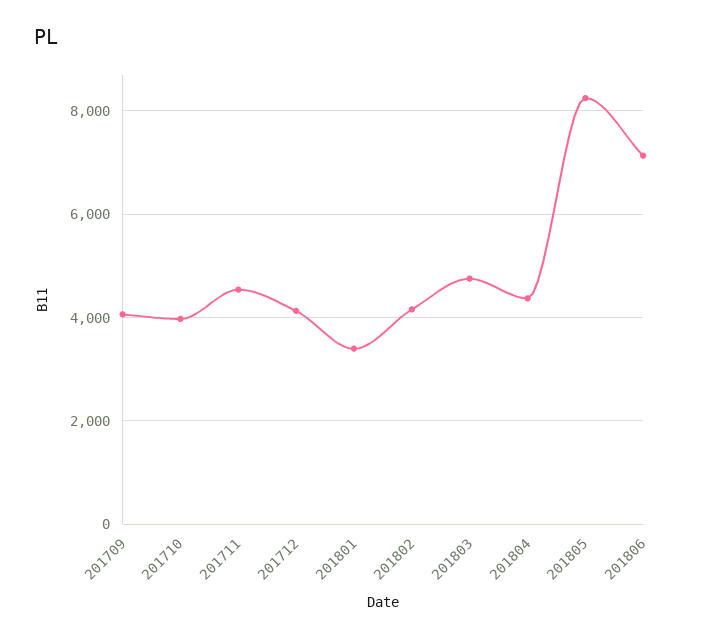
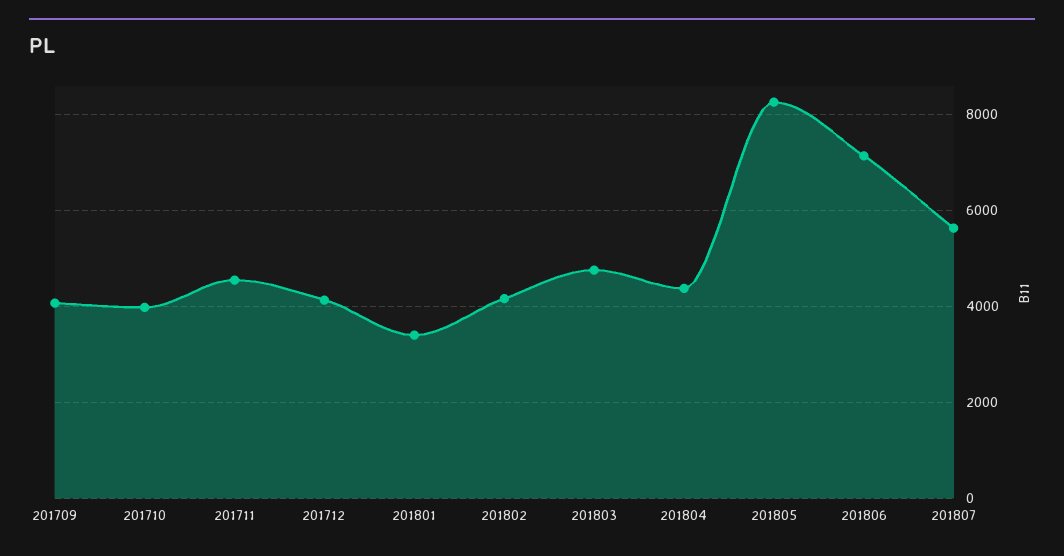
201807: none -> 5600

